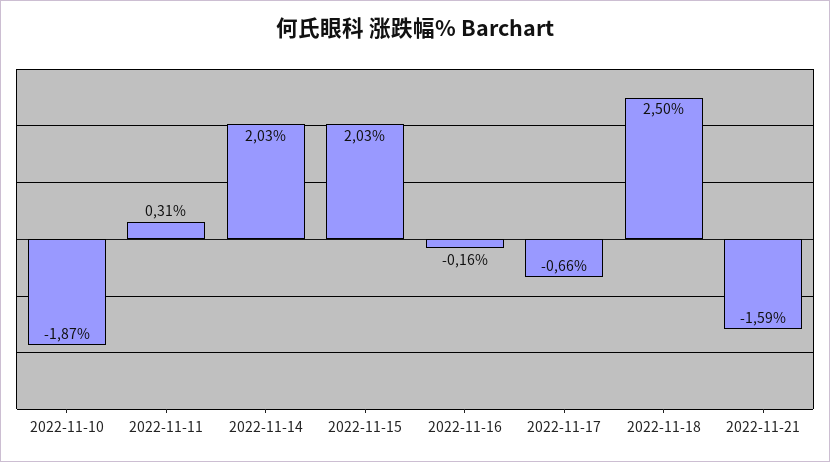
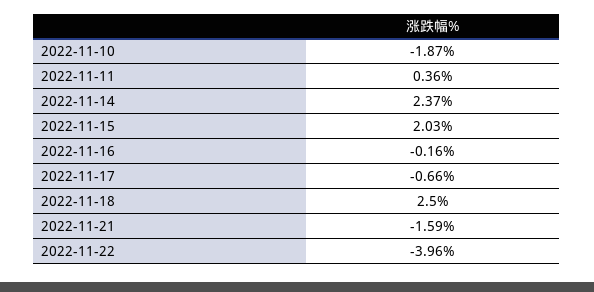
2022-11-11: 0.31 -> 0.36
2022-11-14: 2.03 -> 2.37
2022-11-22: none -> -3.96

